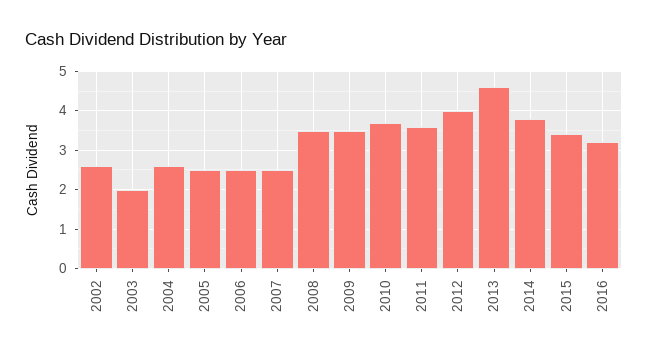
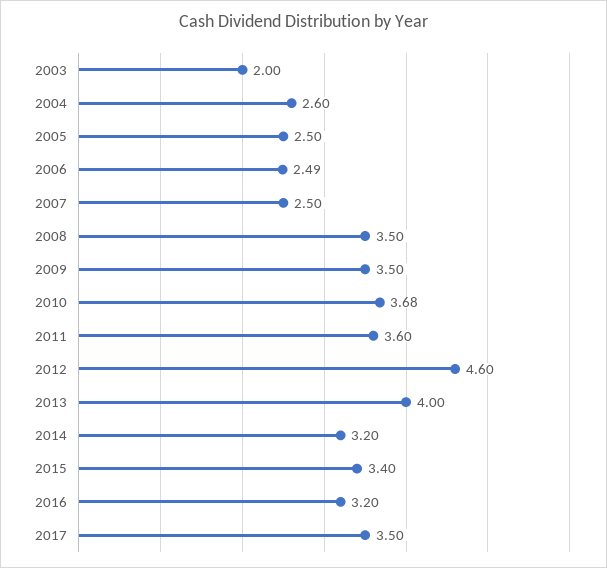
2002: 2.6 -> none
2012: 4 -> 4.6
2013: 4.6 -> 4
2014: 3.8 -> 3.2
2017: none -> 3.5

